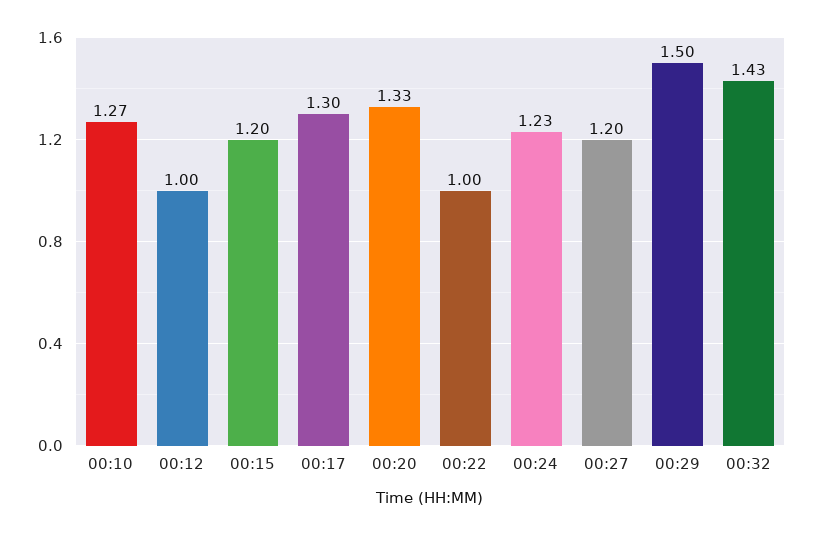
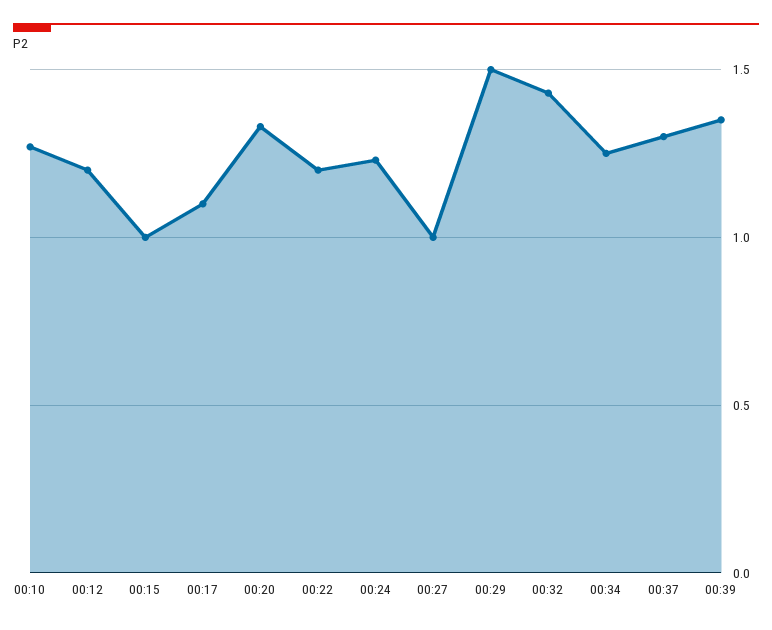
00:12: 1 -> 1.2
00:15: 1.2 -> 1
00:17: 1.3 -> 1.1
00:22: 1 -> 1.2
00:27: 1.2 -> 1
00:34: none -> 1.25
00:37: none -> 1.3
00:39: none -> 1.35

